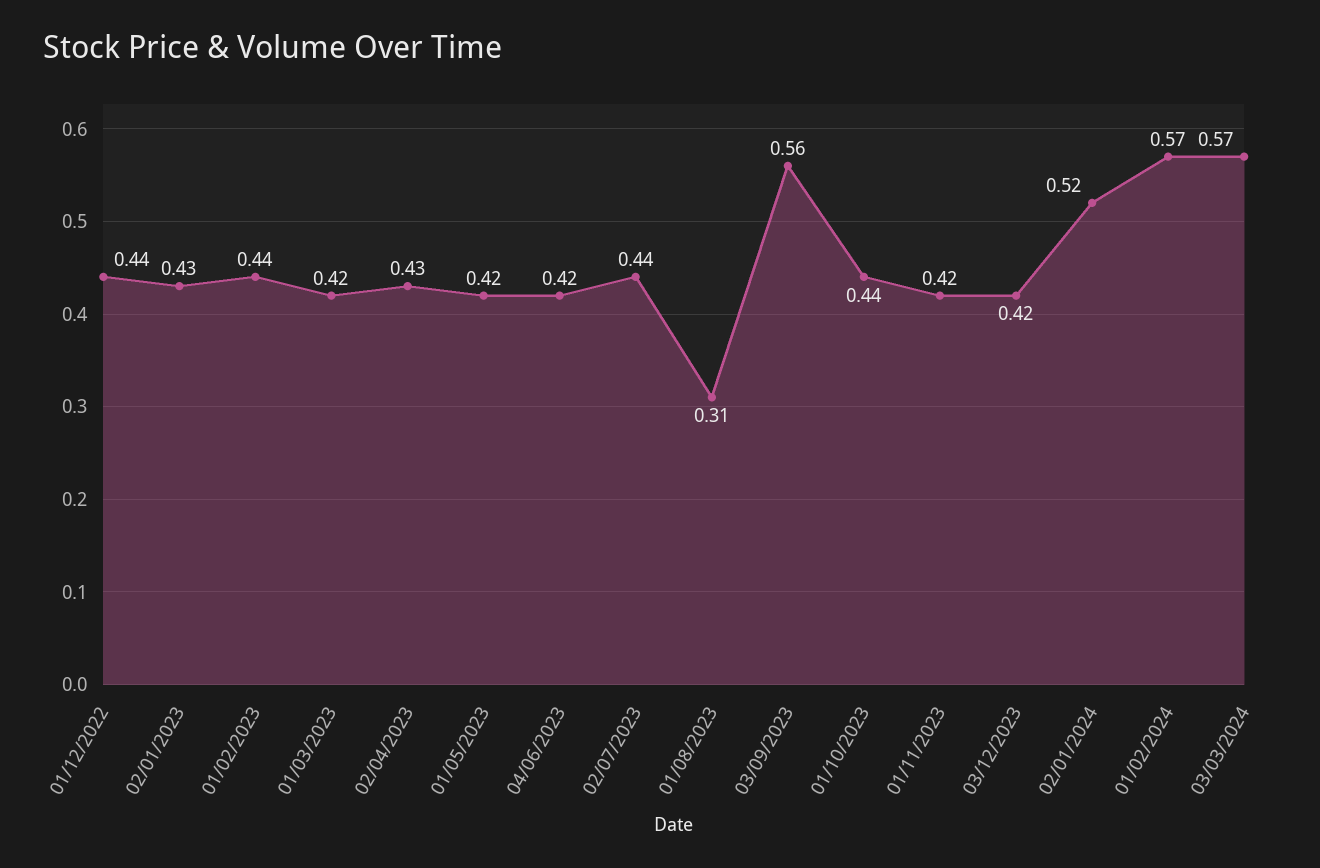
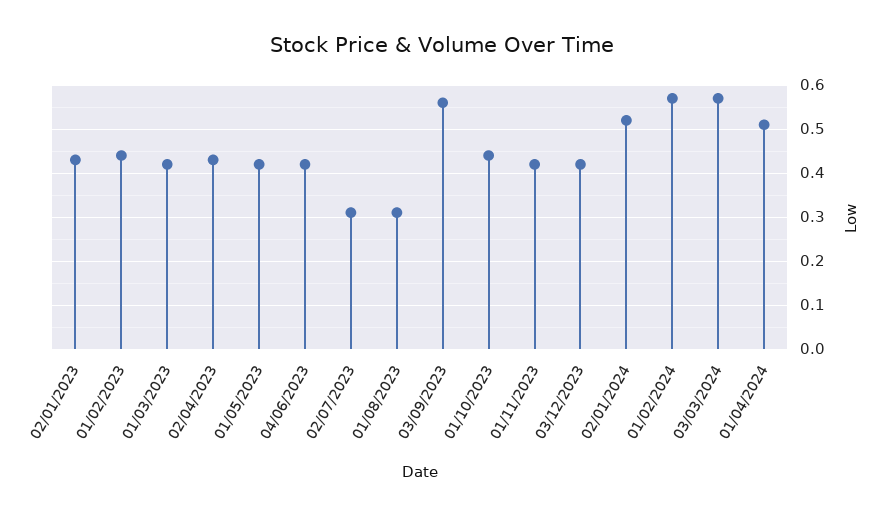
01/12/2022: 0.44 -> none
02/07/2023: 0.44 -> 0.3
01/04/2024: none -> 0.5

